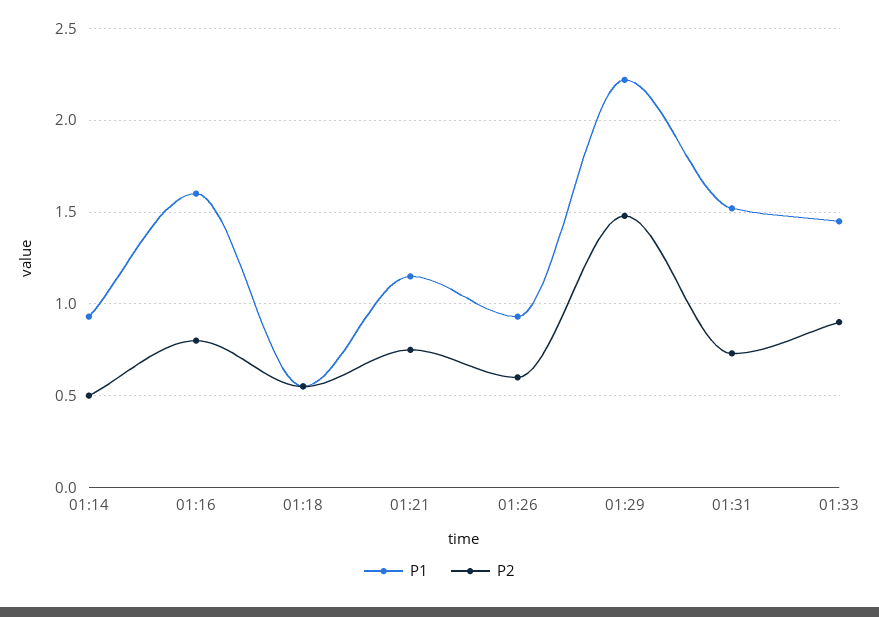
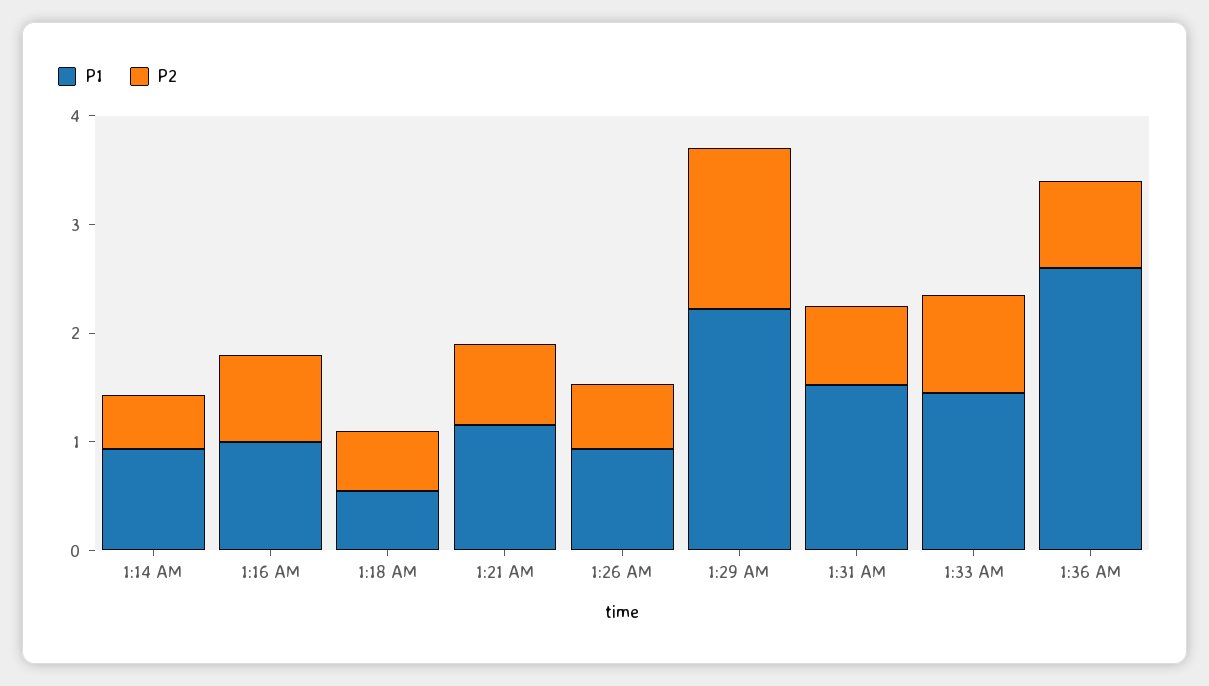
P1, 01:16: 1.6 -> 1
P1, 1:36 AM: none -> 2.6
P2, 1:36 AM: none -> 0.8

